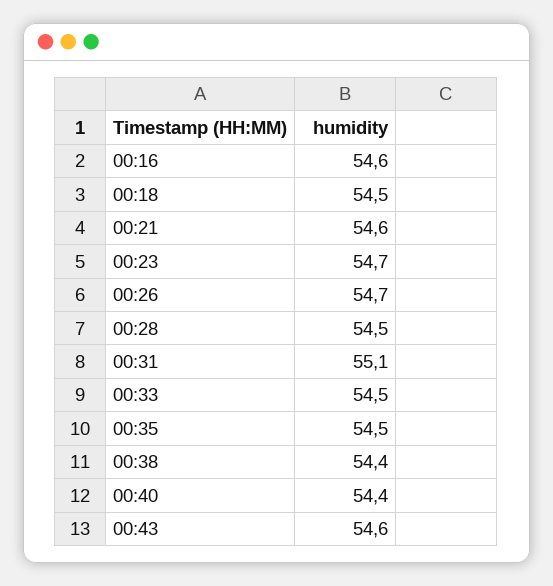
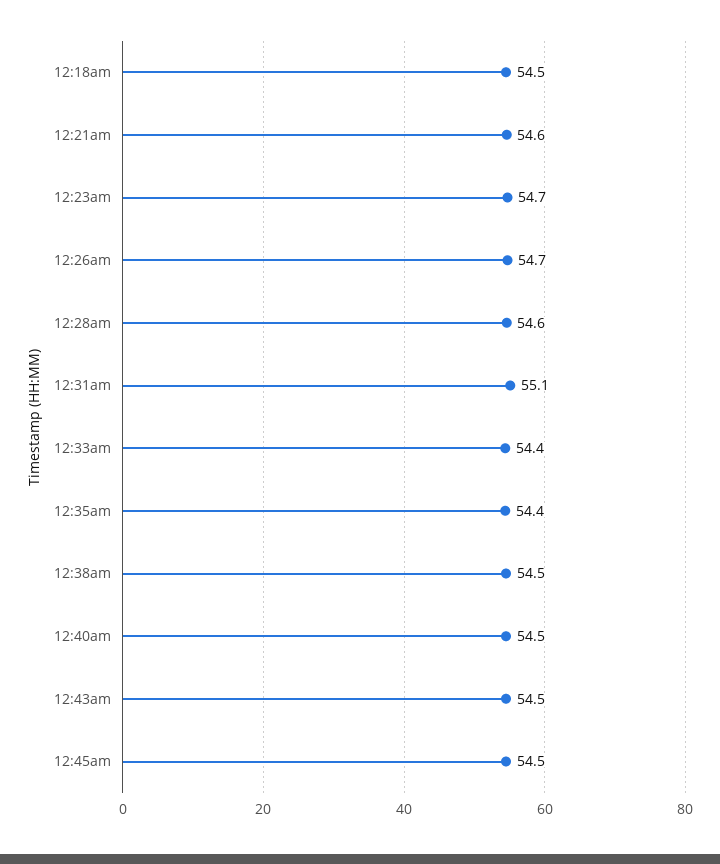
00:16: 54.6 -> none
00:28: 54.5 -> 54.6
00:33: 54.5 -> 54.4
00:35: 54.5 -> 54.4
00:38: 54.4 -> 54.5
00:40: 54.4 -> 54.5
00:43: 54.6 -> 54.5
12:45am: none -> 54.5

